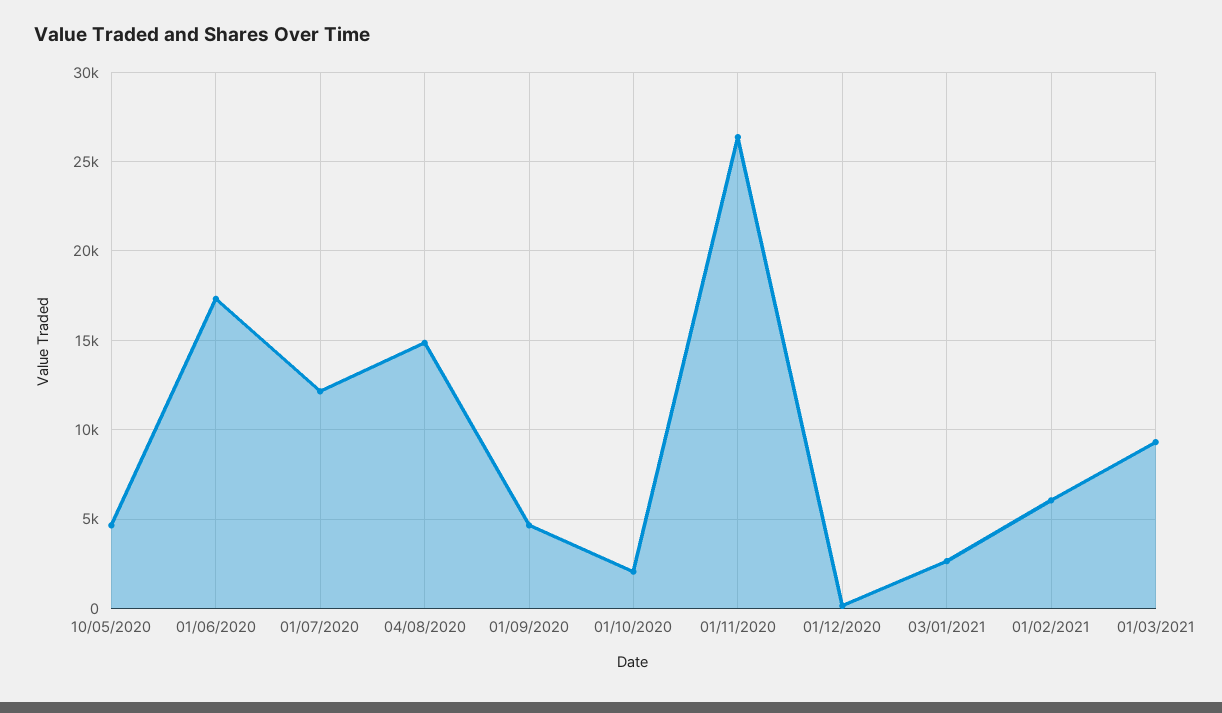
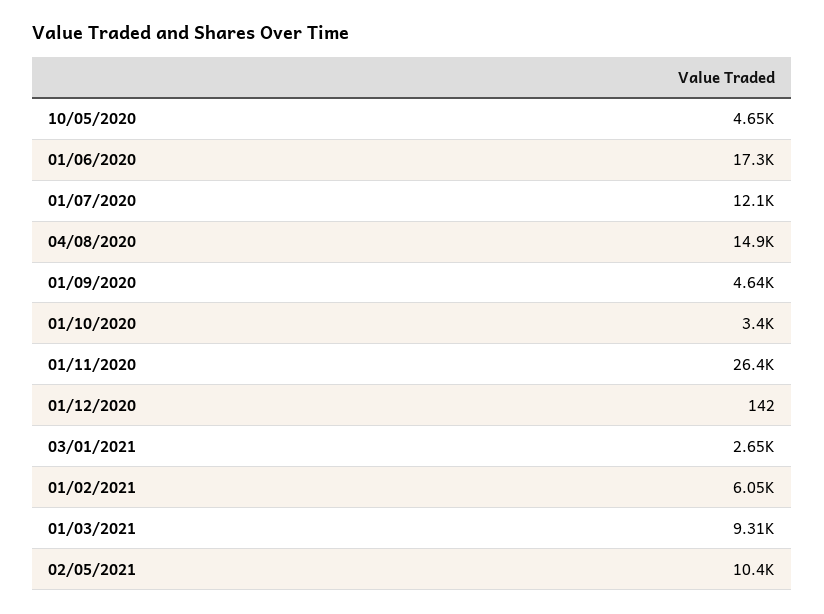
01/10/2020: 2000 -> 3400
02/05/2021: none -> 10400

